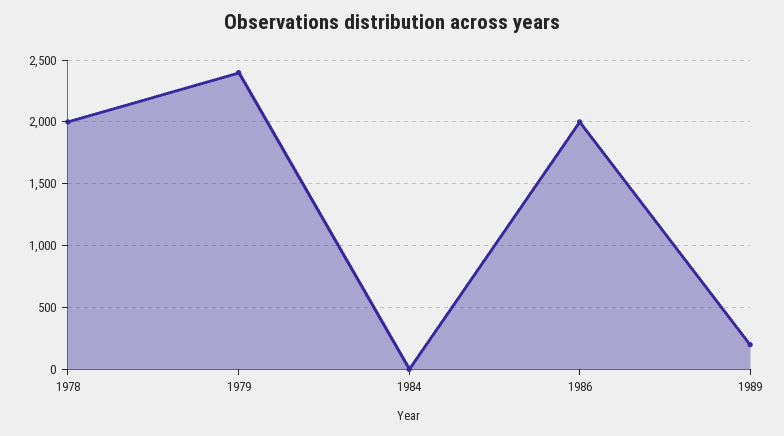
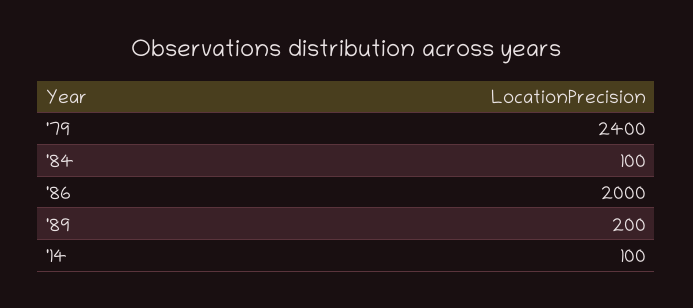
1978: 2000 -> none
1984: 0 -> 100
'14: none -> 100

